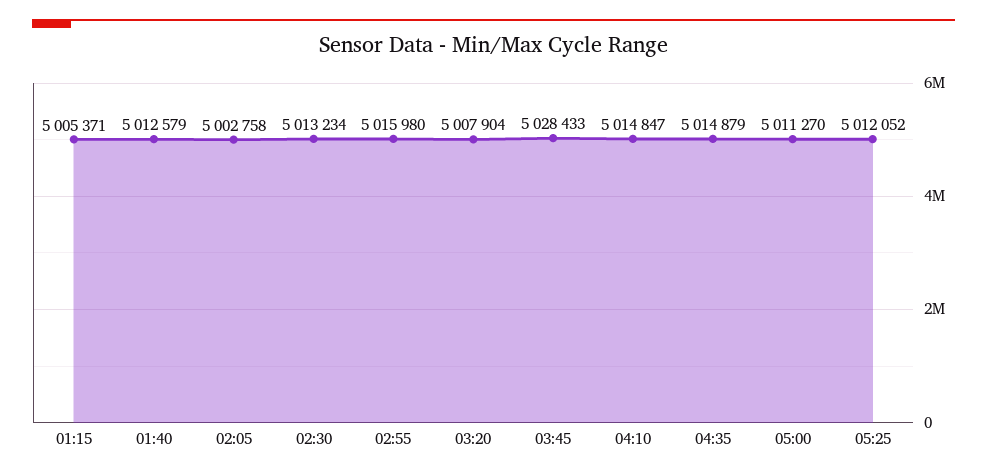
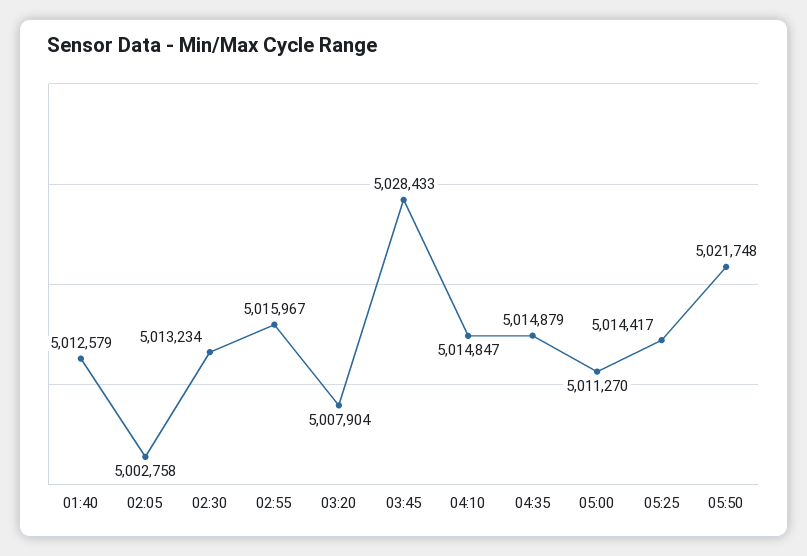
01:15: 5005371 -> none
02:55: 5015980 -> 5015967
05:25: 5012052 -> 5014417
05:50: none -> 5021748

